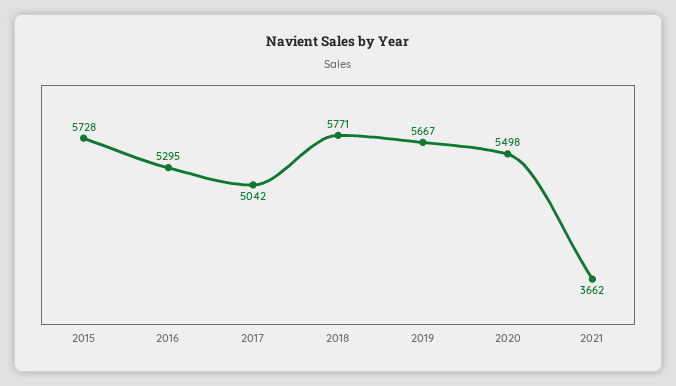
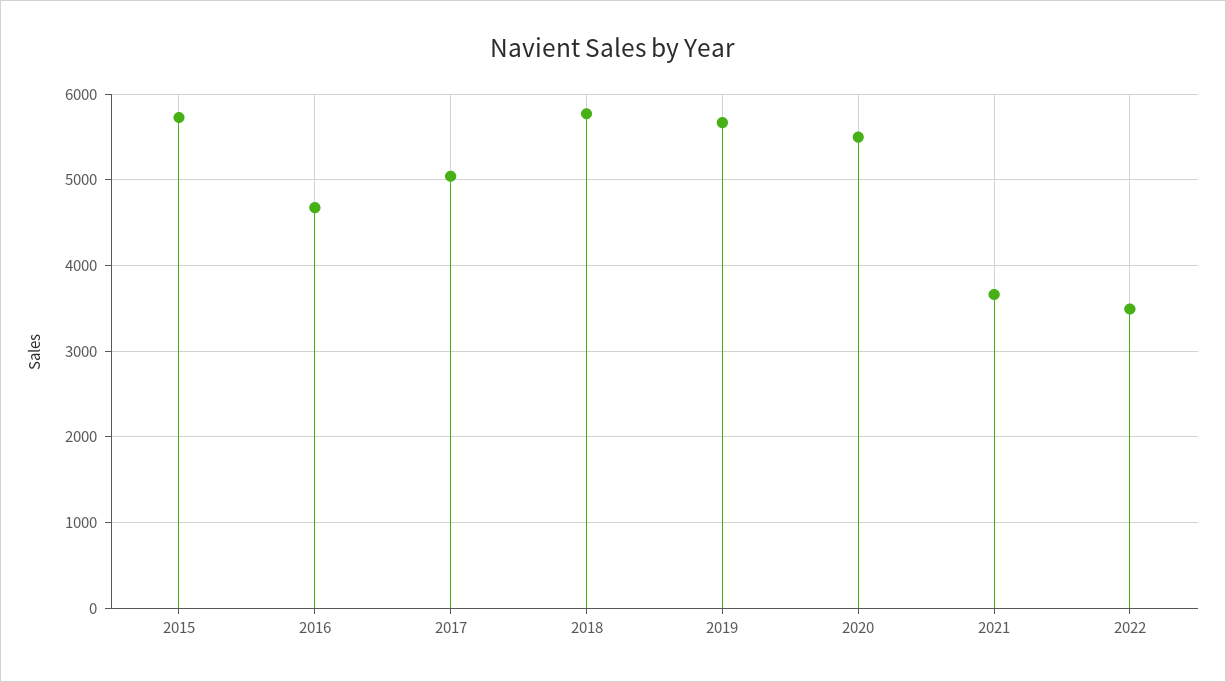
2016: 5295 -> 4700
2022: none -> 3500

